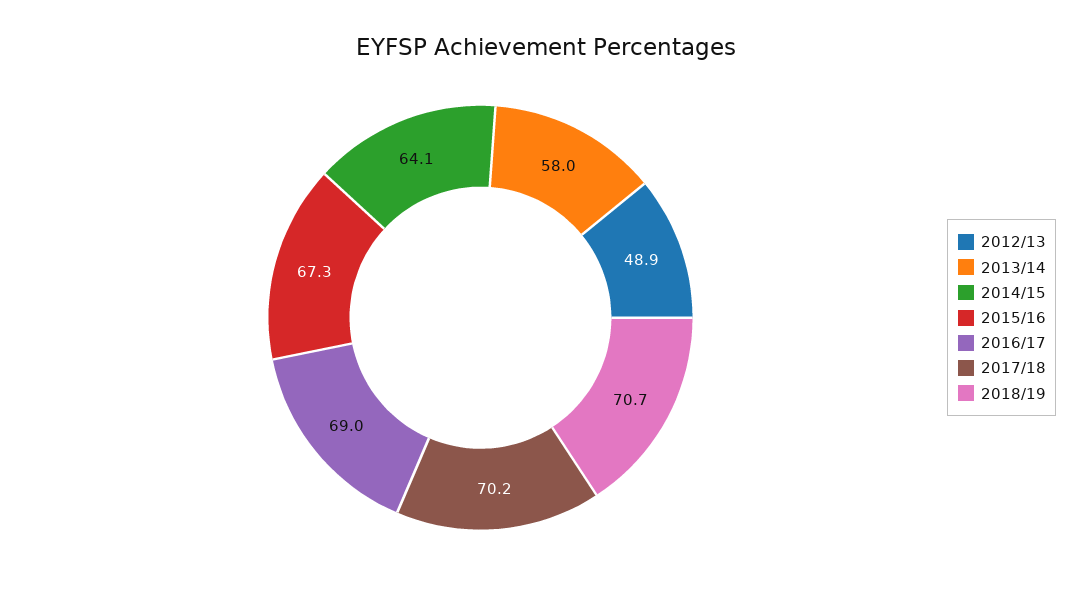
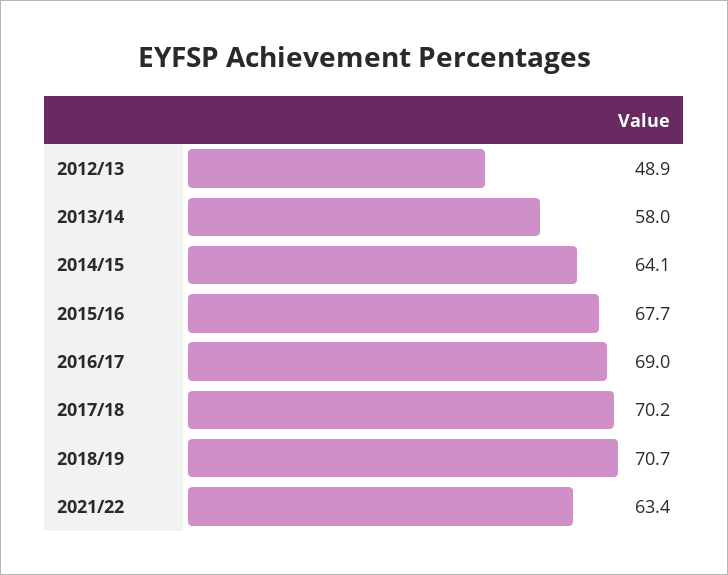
2015/16: 67.3 -> 67.7
2021/22: none -> 63.4

